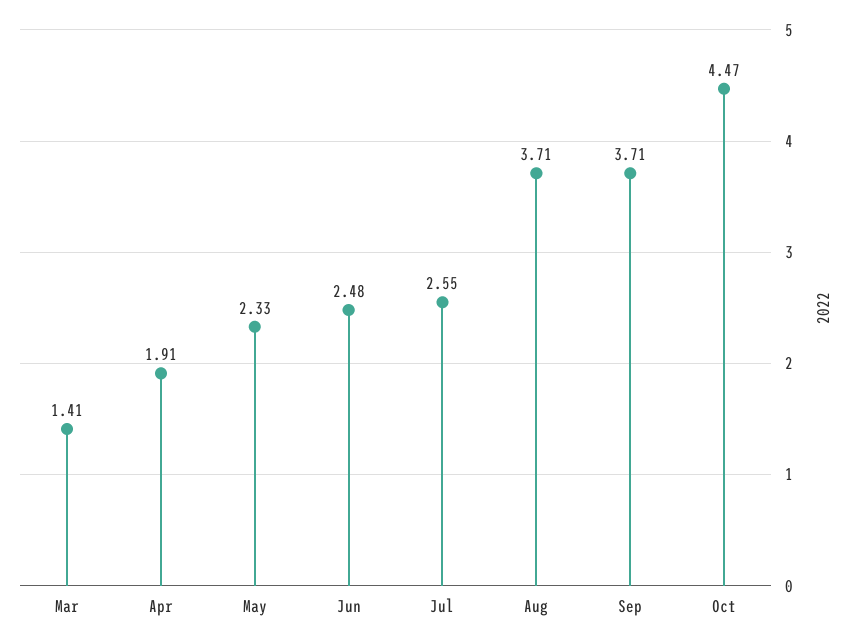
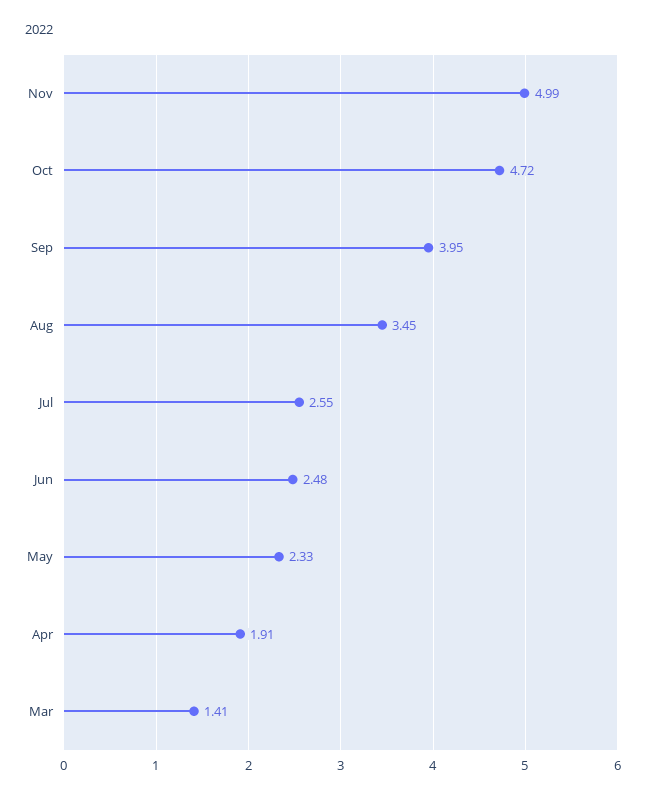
Aug: 3.71 -> 3.45
Sep: 3.71 -> 3.95
Oct: 4.47 -> 4.72
Nov: none -> 4.99

